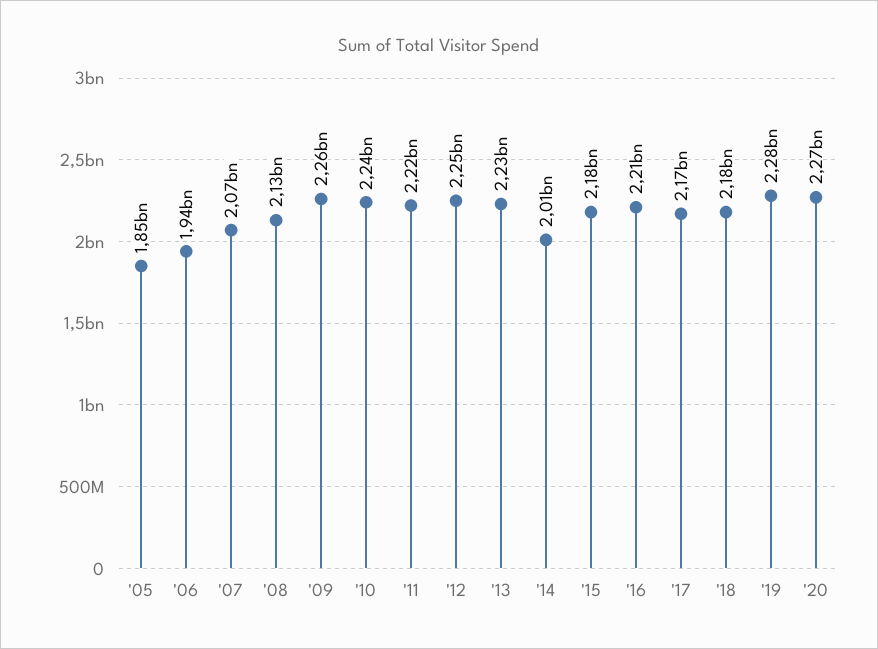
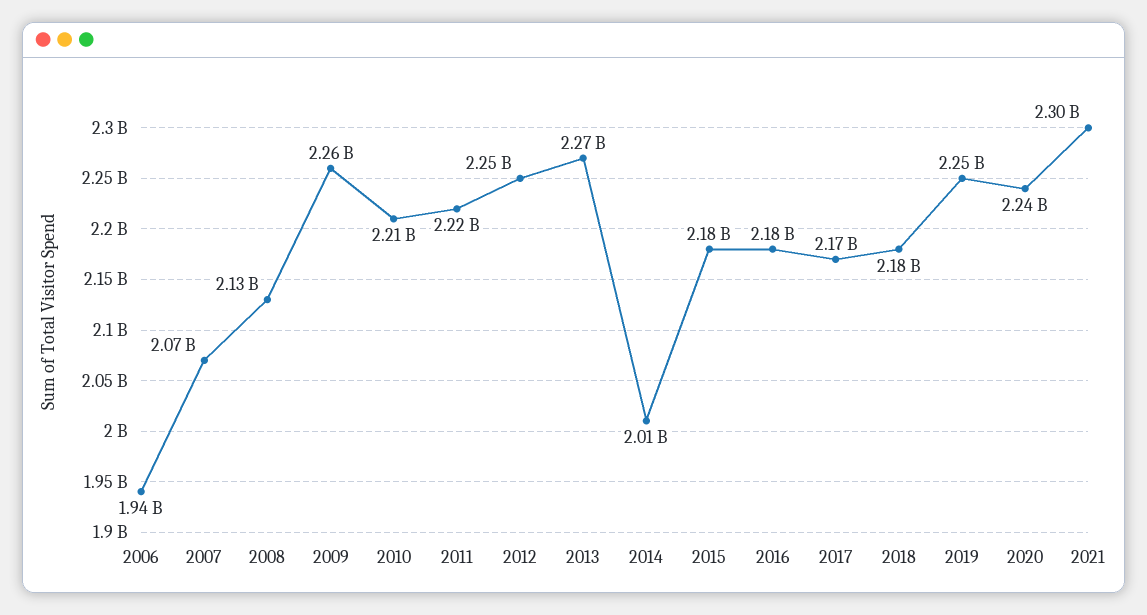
'05: 1850000000 -> none
'10: 2240000000 -> 2210000000
'13: 2230000000 -> 2270000000
'16: 2210000000 -> 2180000000
'19: 2280000000 -> 2250000000
'20: 2270000000 -> 2240000000
2021: none -> 2300000000

